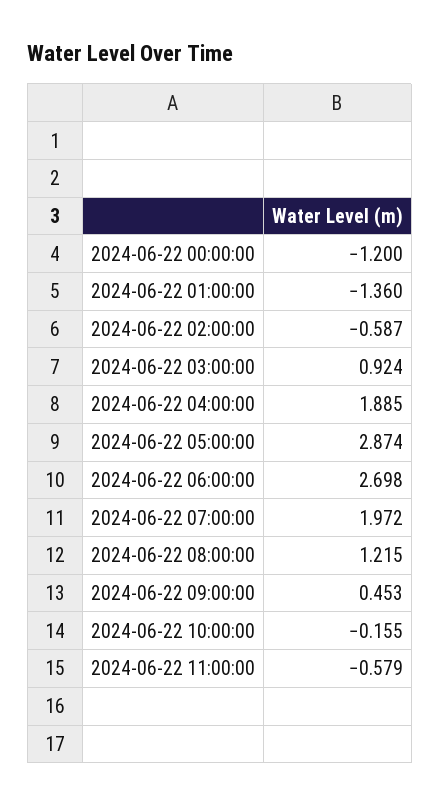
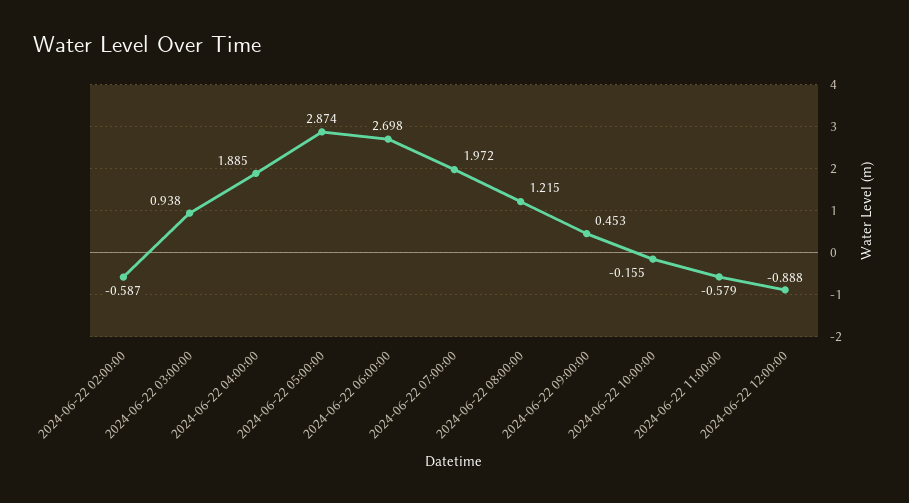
2024-06-22 00:00:00: -1.2 -> none
2024-06-22 01:00:00: -1.36 -> none
2024-06-22 03:00:00: 0.924 -> 0.938
2024-06-22 12:00:00: none -> -0.888

